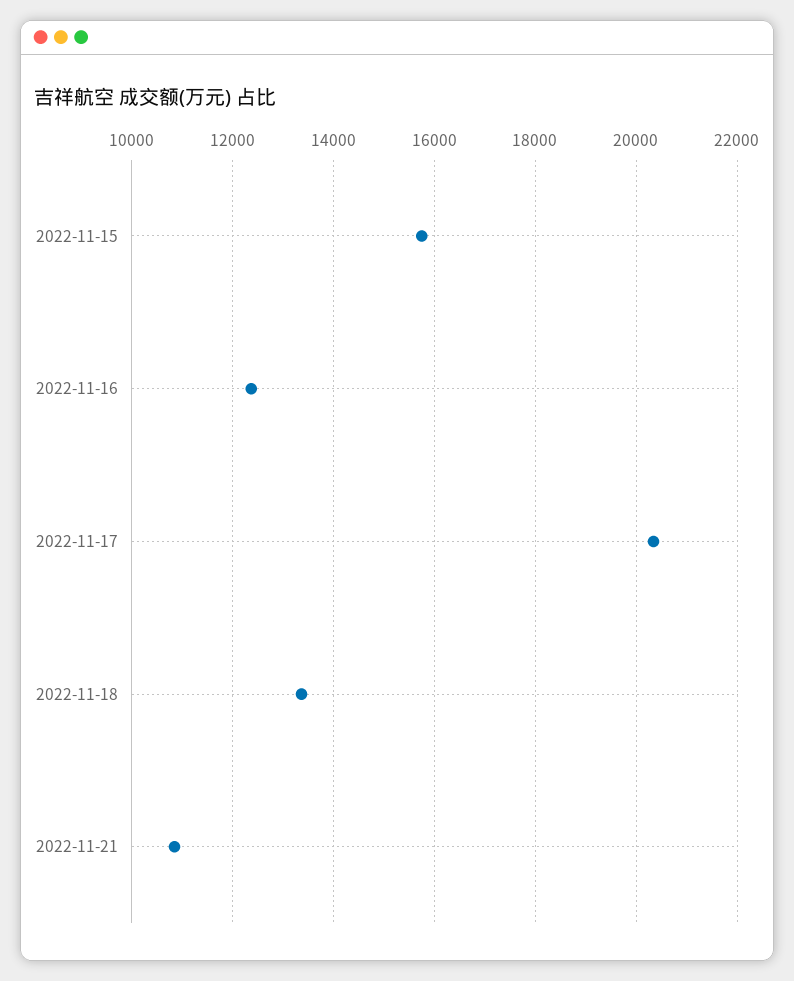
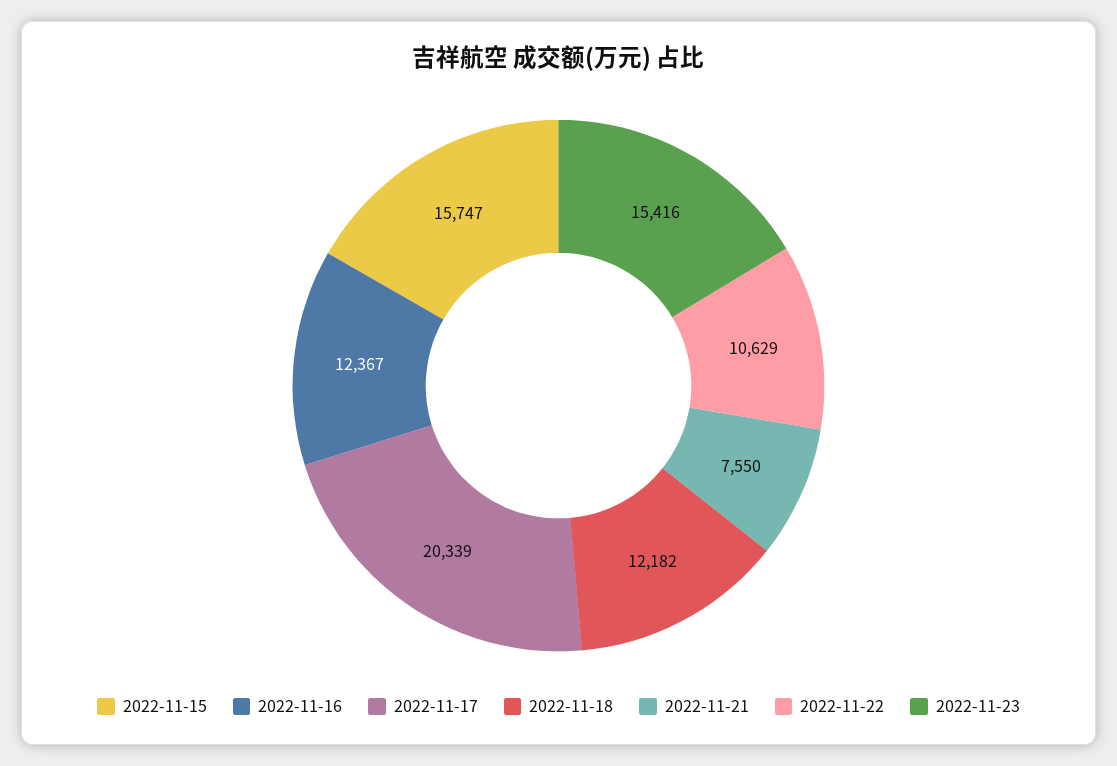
2022-11-18: 13400 -> 12182
2022-11-21: 10800 -> 7550
2022-11-22: none -> 10629
2022-11-23: none -> 15416

